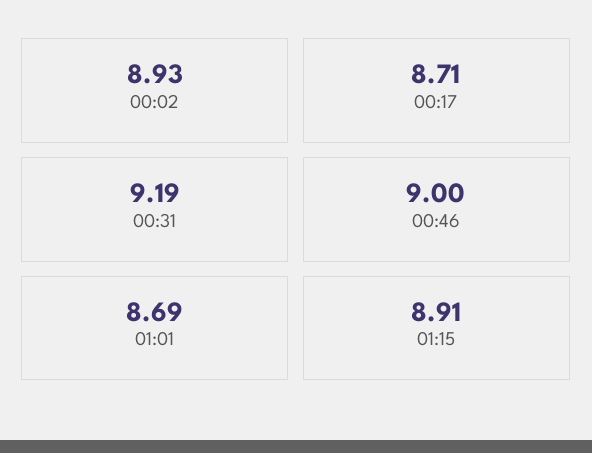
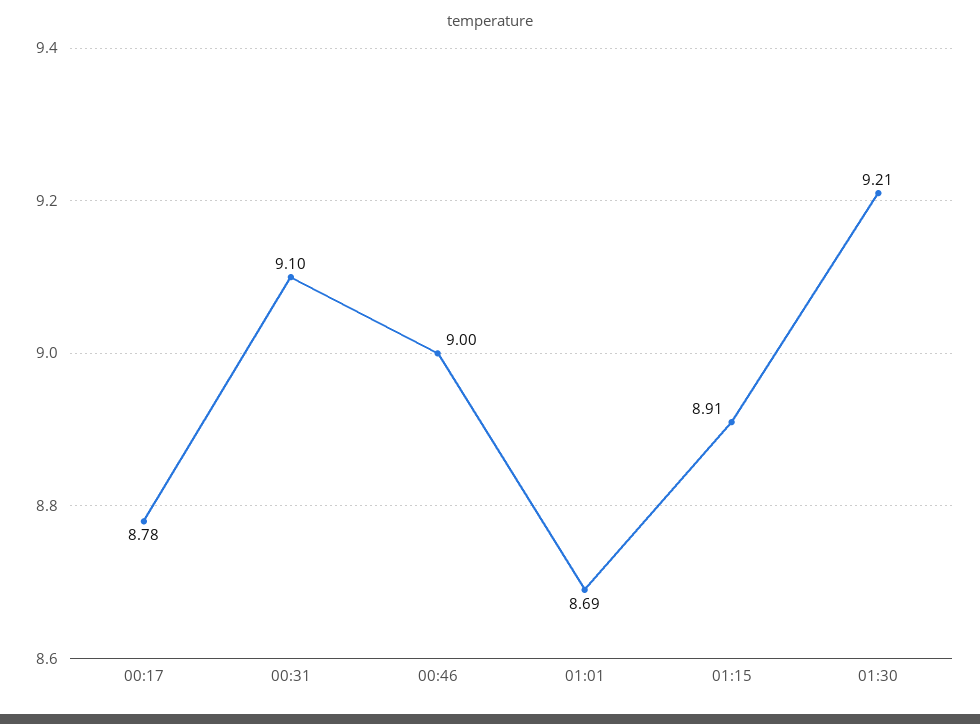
00:02: 8.93 -> none
00:17: 8.71 -> 8.78
00:31: 9.19 -> 9.1
01:30: none -> 9.21

